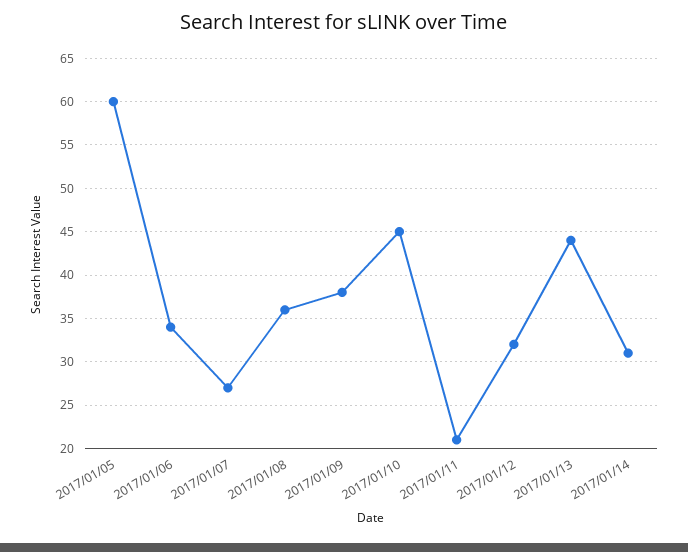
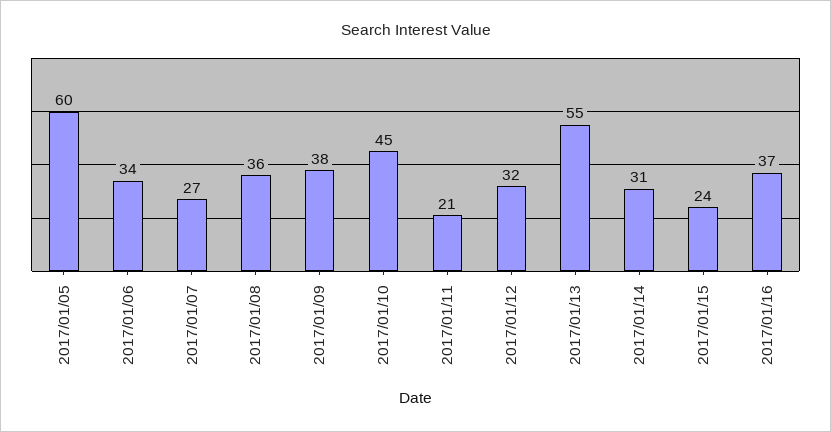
2017/01/13: 44 -> 55
2017/01/15: none -> 24
2017/01/16: none -> 37

